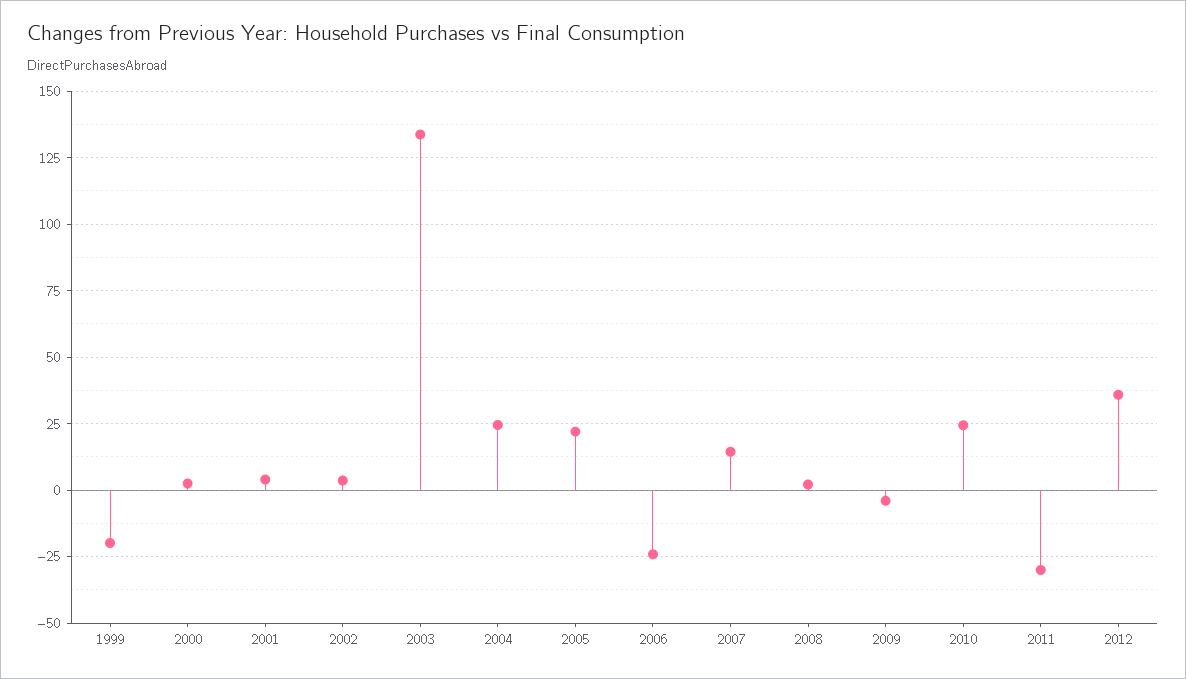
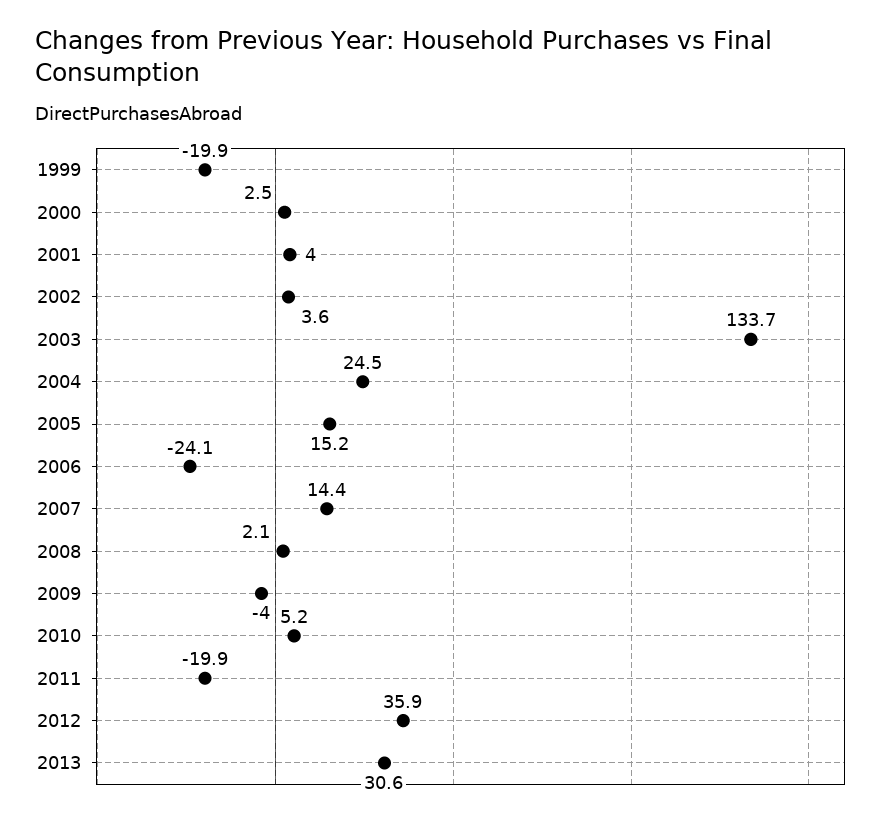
2005: 22.5 -> 15.2
2010: 25 -> 5.2
2011: -30 -> -19.9
2013: none -> 30.6

